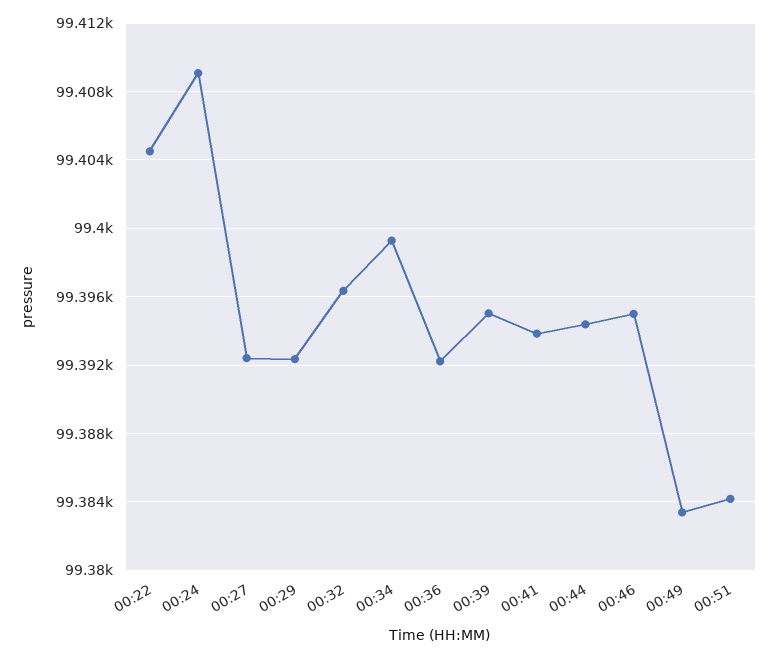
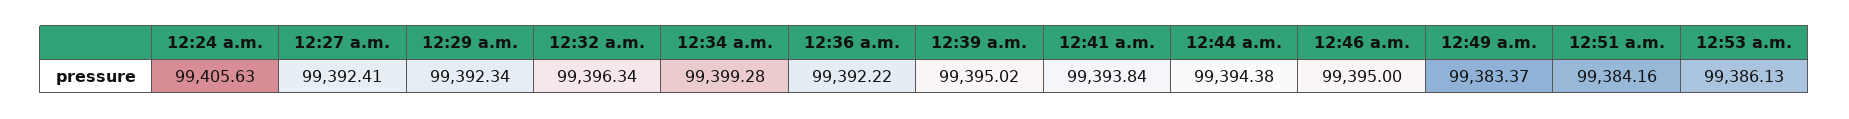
00:22: 99404.5 -> none
00:24: 99409 -> 99405.63
12:53 a.m.: none -> 99386.13

